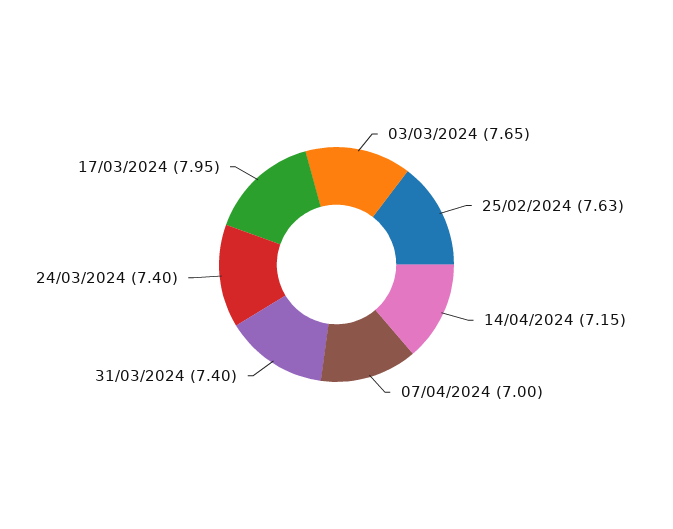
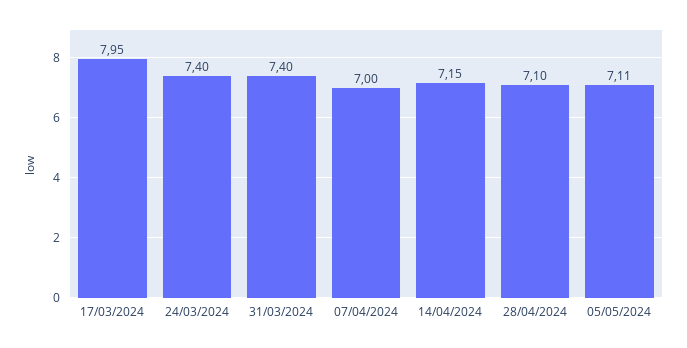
03/03/2024: 7.65 -> none
25/02/2024: 7.63 -> none
28/04/2024: none -> 7.1
05/05/2024: none -> 7.11

